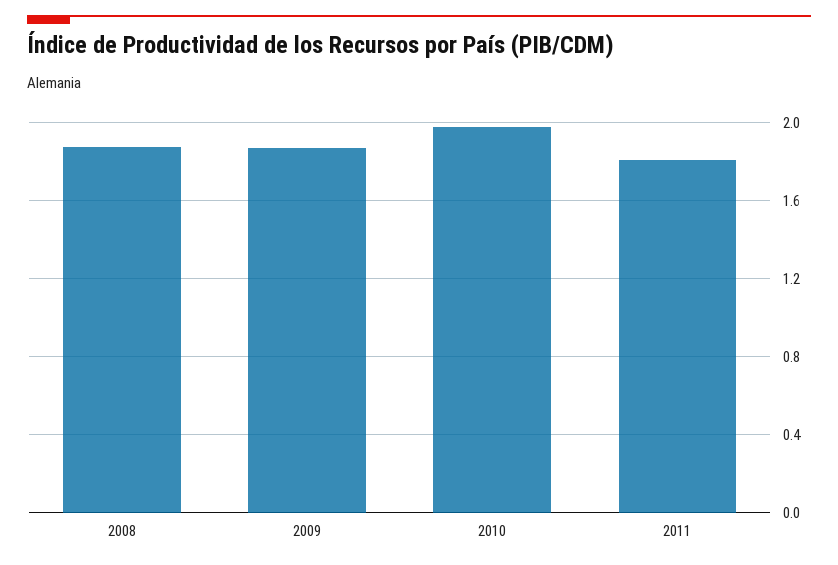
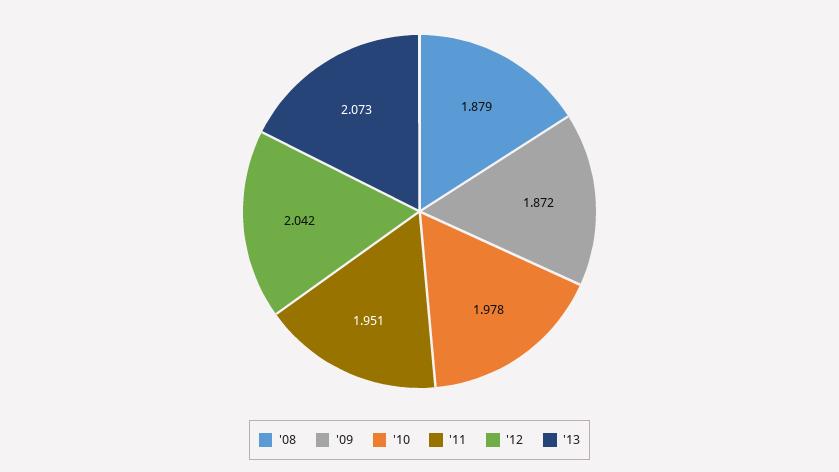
2011: 1.8 -> 1.951
'12: none -> 2.042
'13: none -> 2.073

